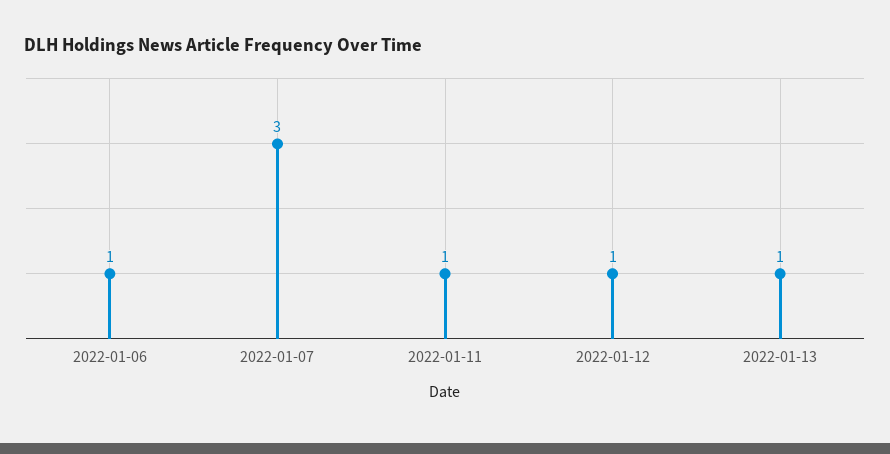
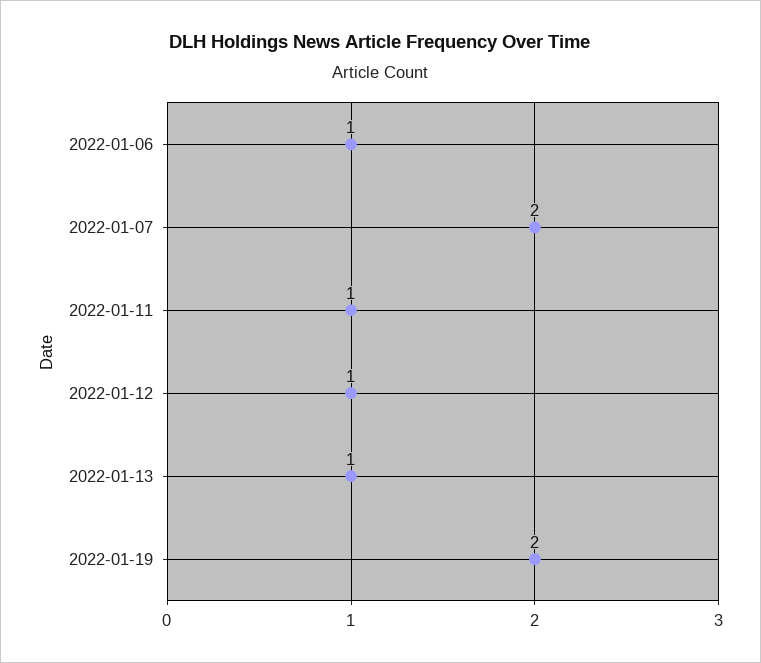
2022-01-07: 3 -> 2
2022-01-19: none -> 2

